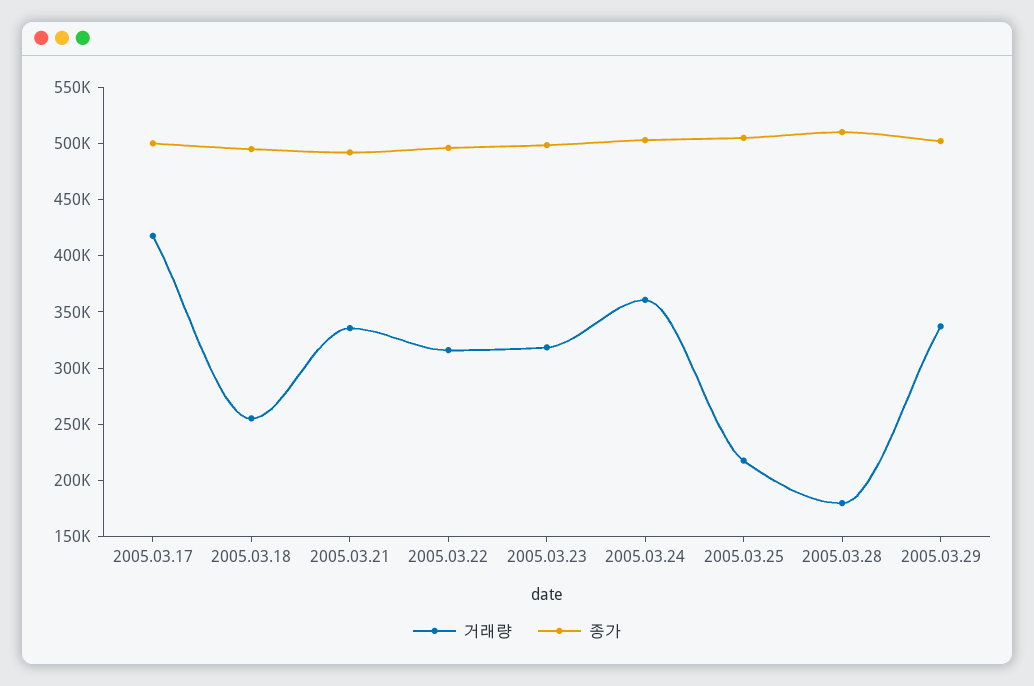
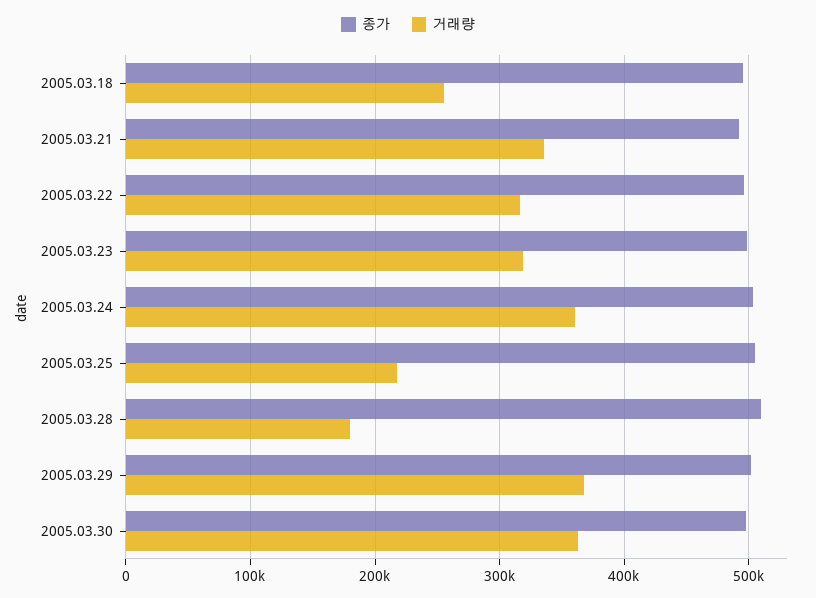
거래량, 2005.03.17: 420000 -> none
종가, 2005.03.17: 500000 -> none
거래량, 2005.03.29: 340000 -> 370000
종가, 2005.03.30: none -> 500000
거래량, 2005.03.30: none -> 360000

